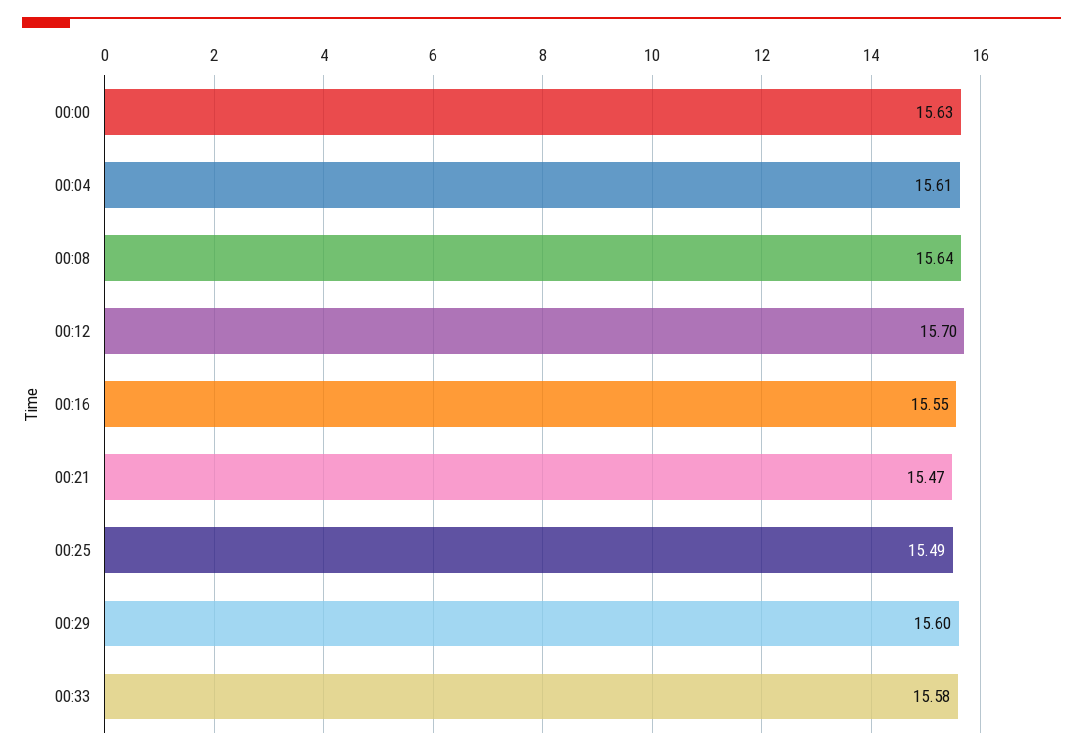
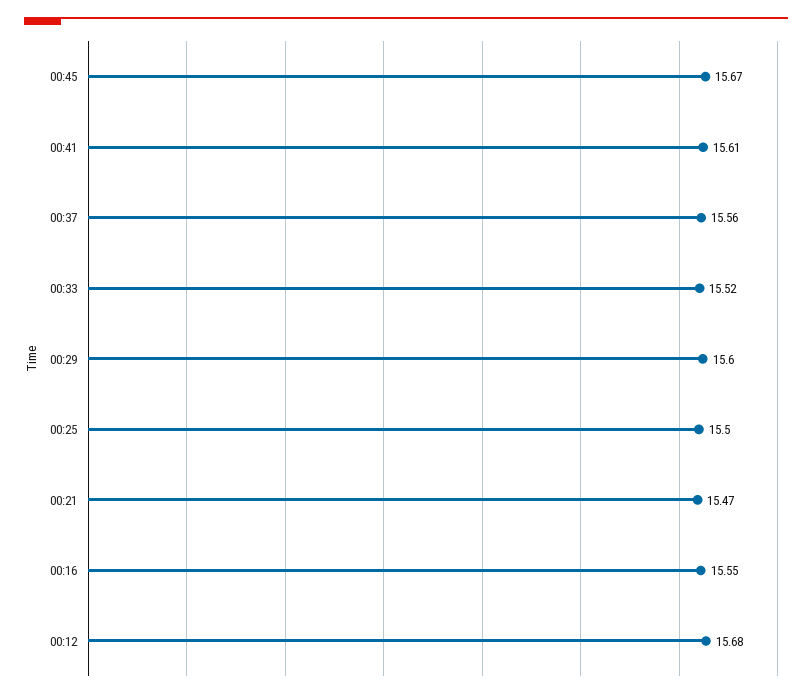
00:00: 15.63 -> none
00:04: 15.61 -> none
00:08: 15.64 -> none
00:12: 15.7 -> 15.68
00:25: 15.49 -> 15.5
00:33: 15.58 -> 15.52
00:45: none -> 15.67
00:41: none -> 15.61
00:37: none -> 15.56

